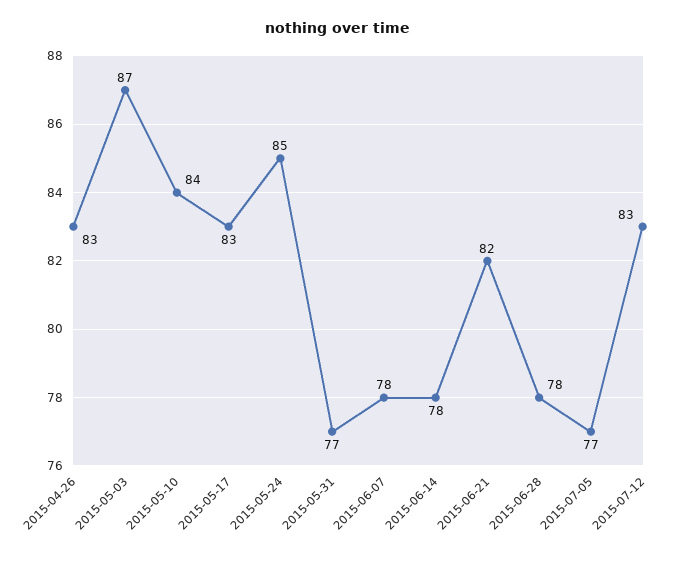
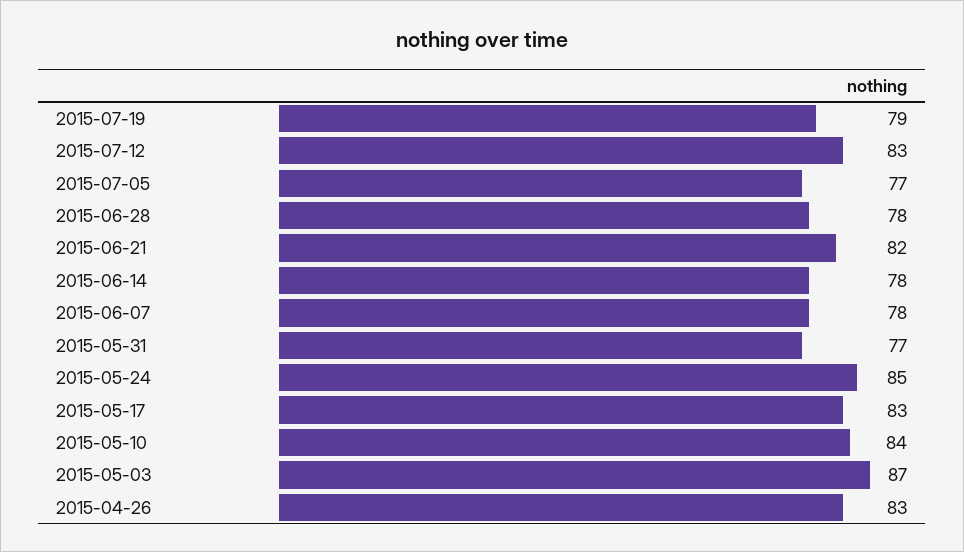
2015-07-19: none -> 79

